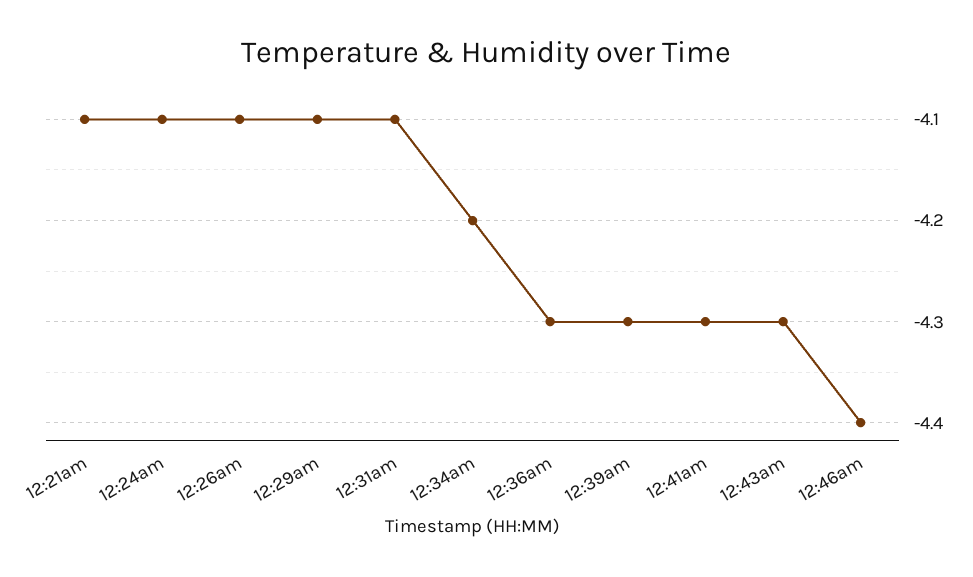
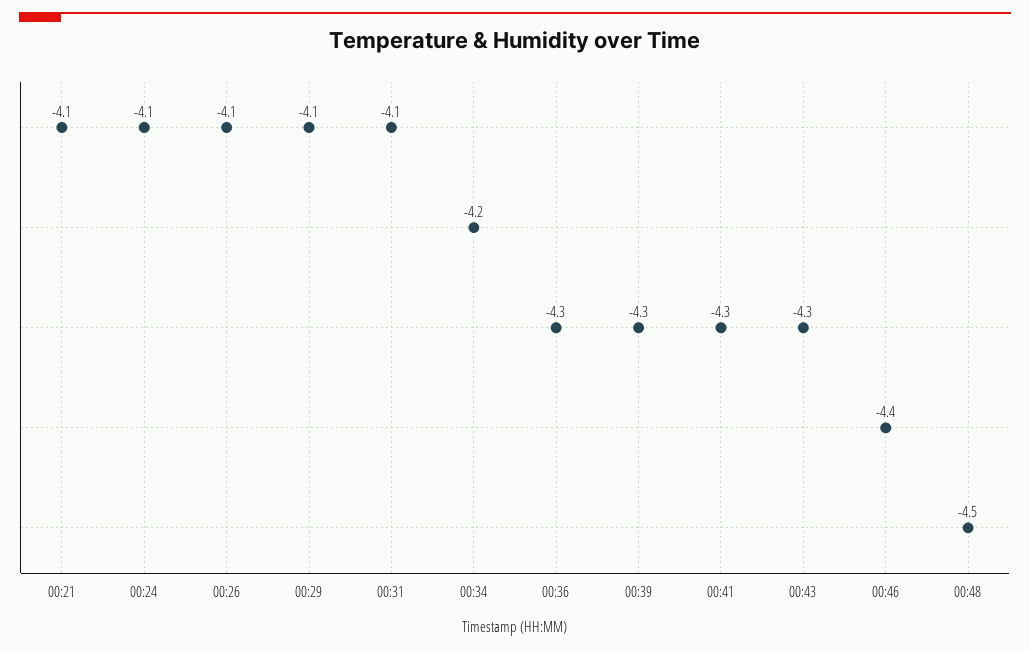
00:48: none -> -4.5

